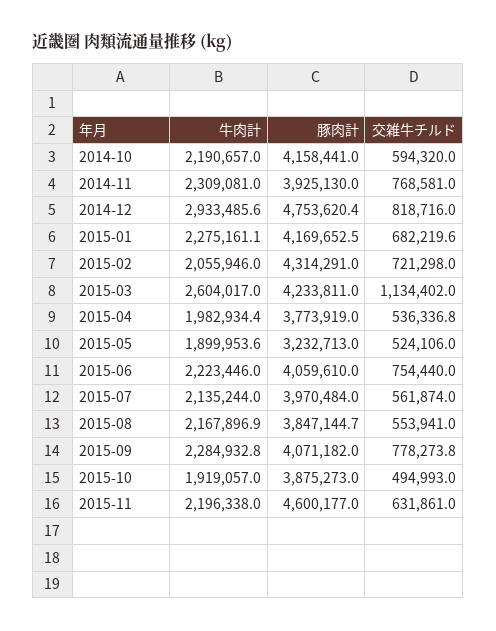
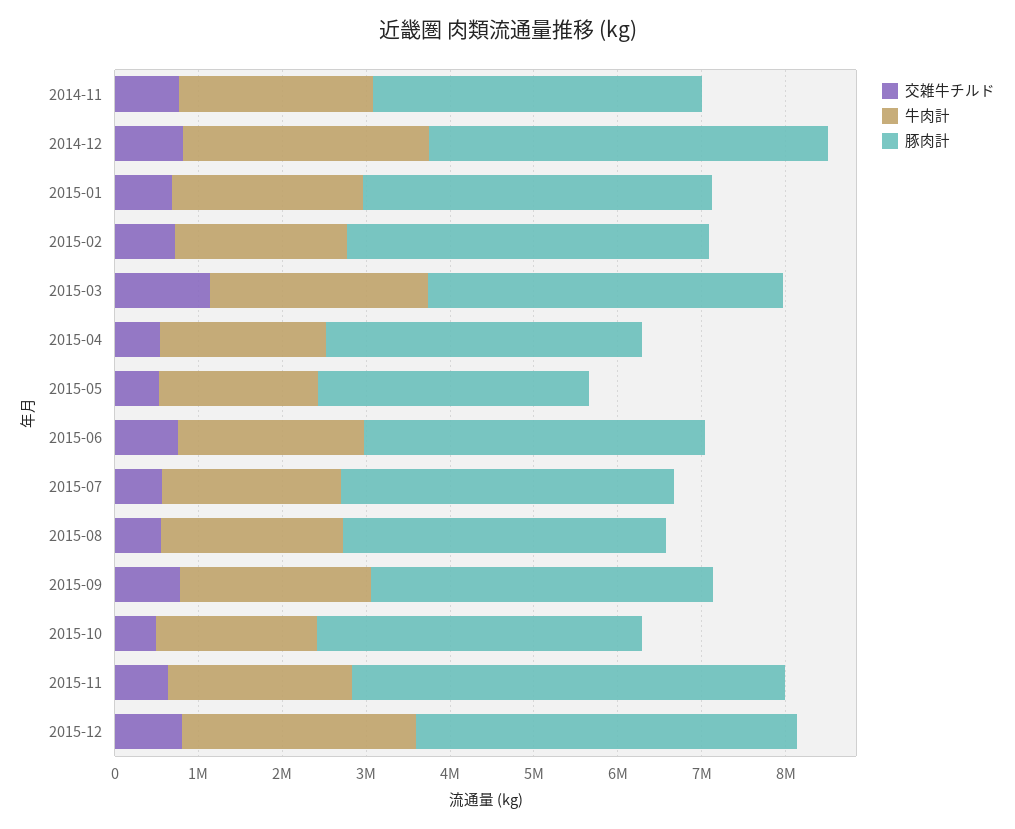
牛肉計, 2014-10: 2190657 -> none
豚肉計, 2014-10: 4158441 -> none
交雑牛チルド, 2014-10: 594320 -> none
豚肉計, 2015-11: 4600177 -> 5200000
交雑牛チルド, 2015-12: none -> 800000
牛肉計, 2015-12: none -> 2800000
豚肉計, 2015-12: none -> 4600000

